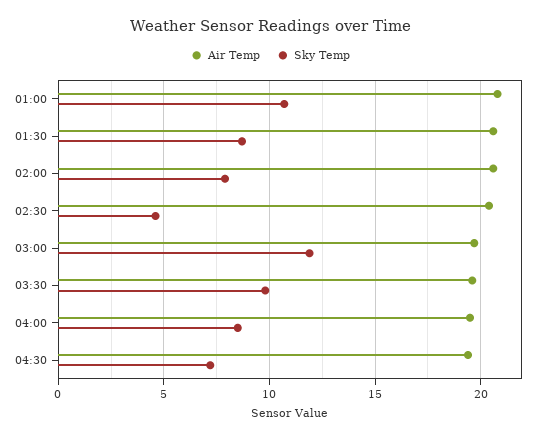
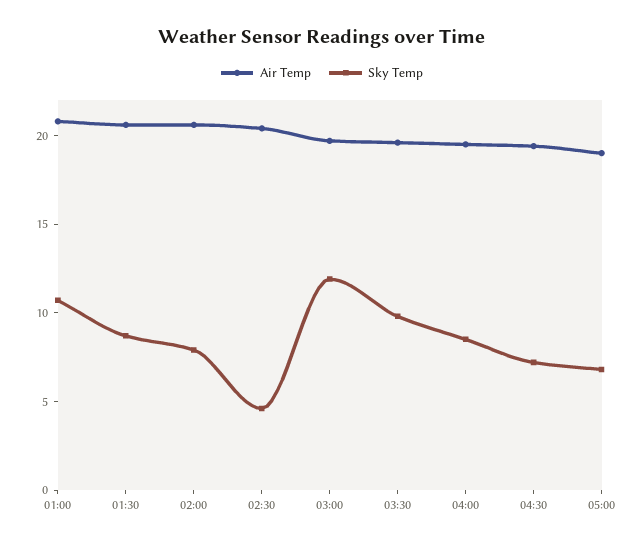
Air Temp, 05:00: none -> 19
Sky Temp, 05:00: none -> 7

